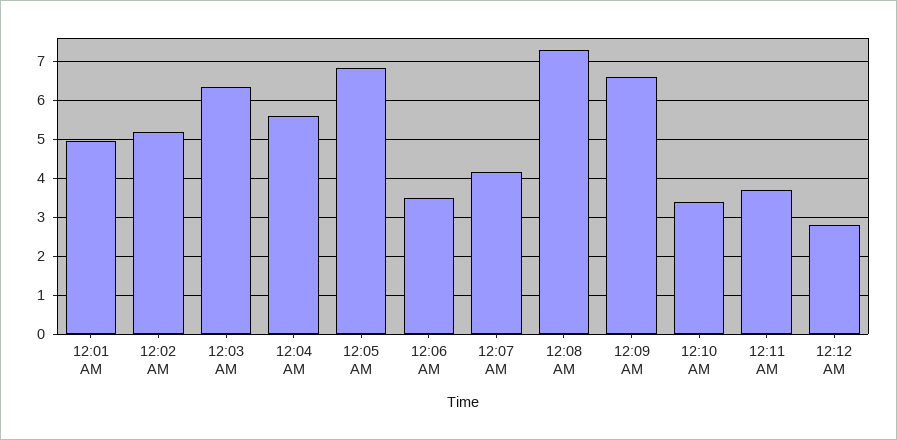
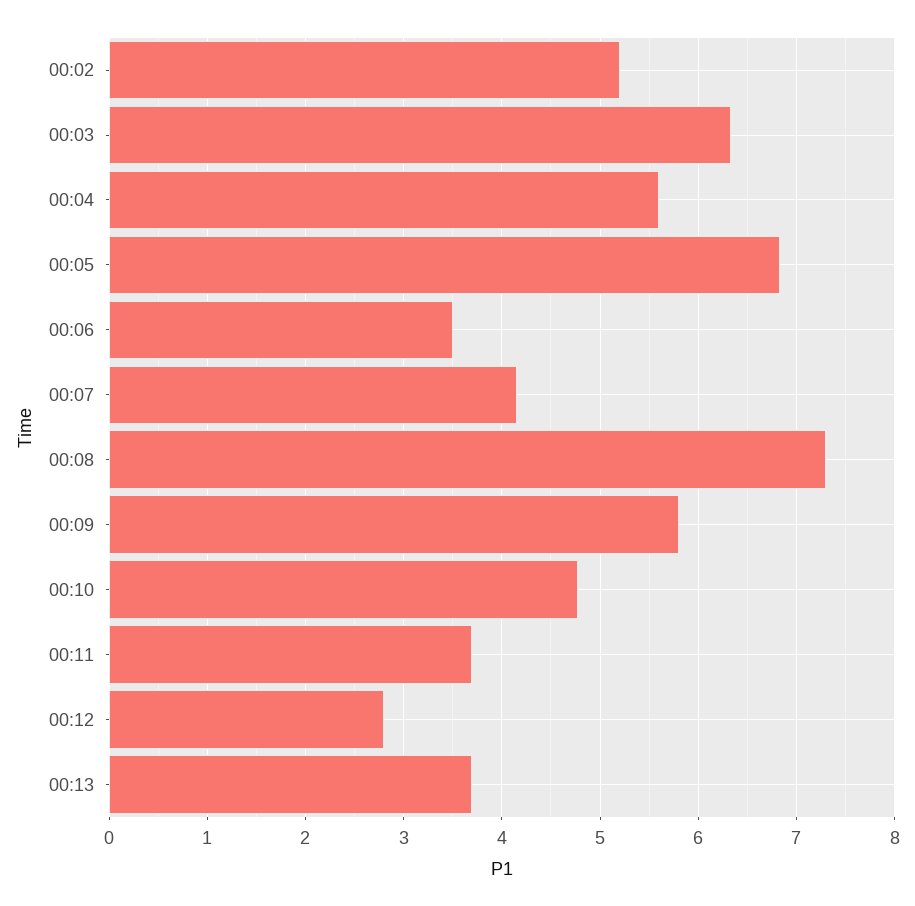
12:01 AM: 5 -> none
12:09 AM: 6.6 -> 5.8
12:10 AM: 3.4 -> 4.8
00:13: none -> 3.7

